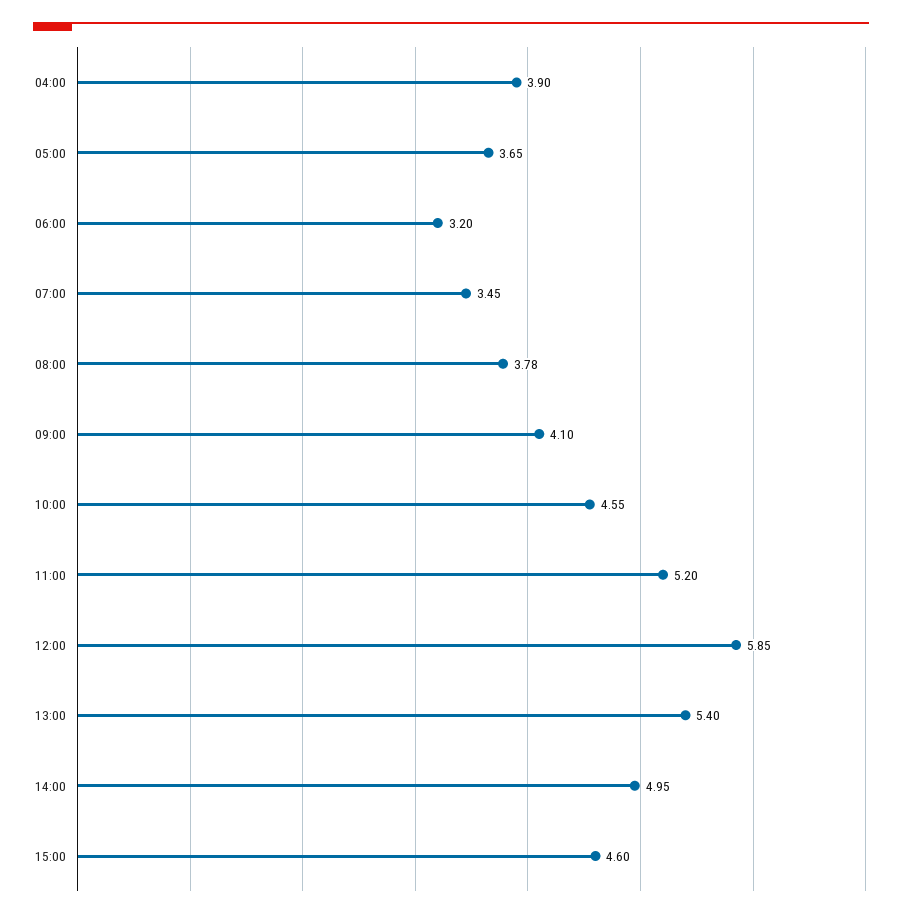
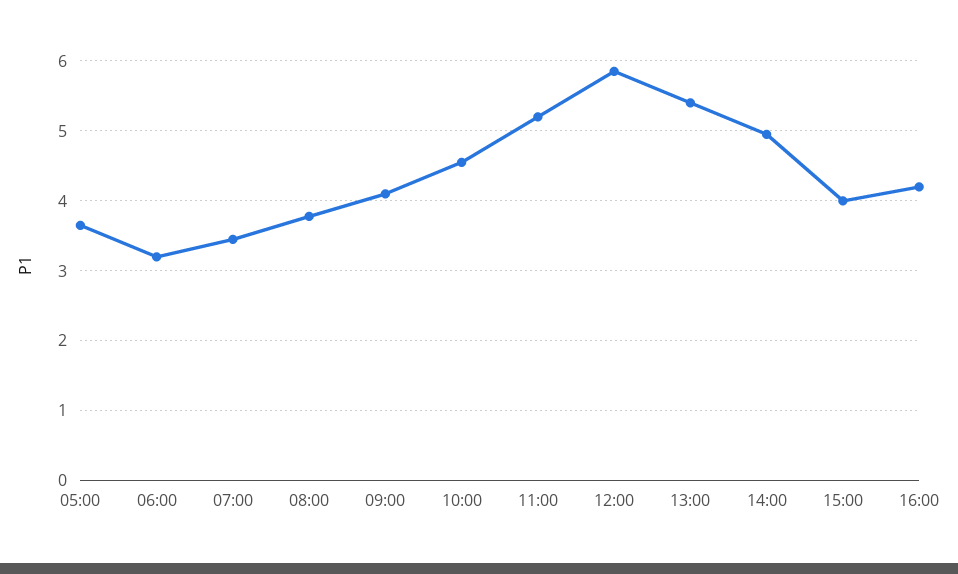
04:00: 3.9 -> none
15:00: 4.6 -> 4
16:00: none -> 4.2

